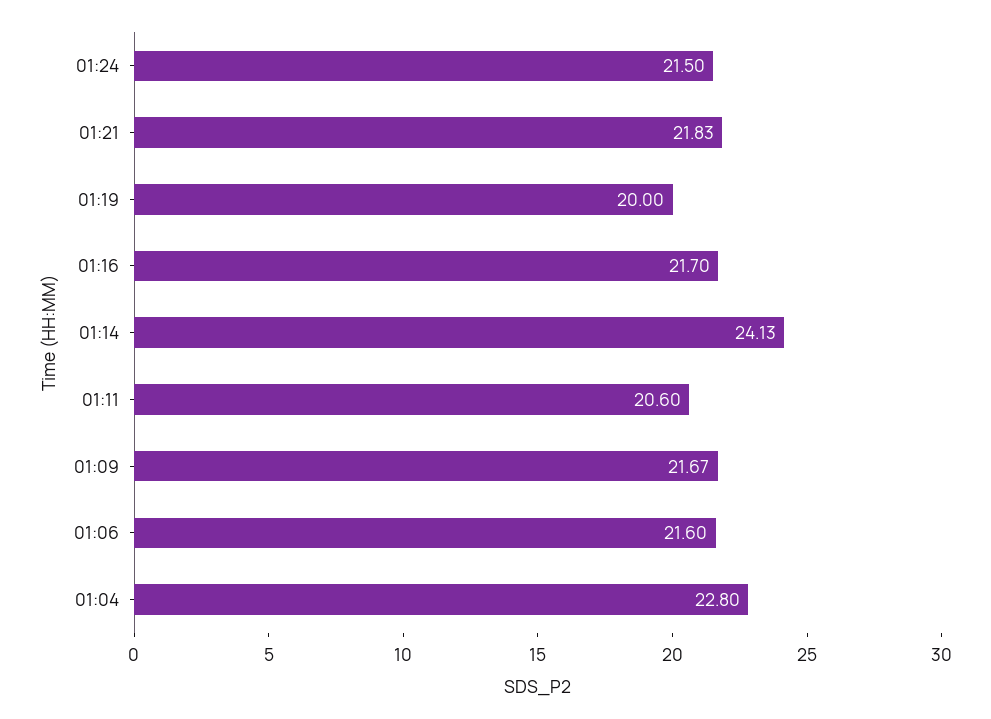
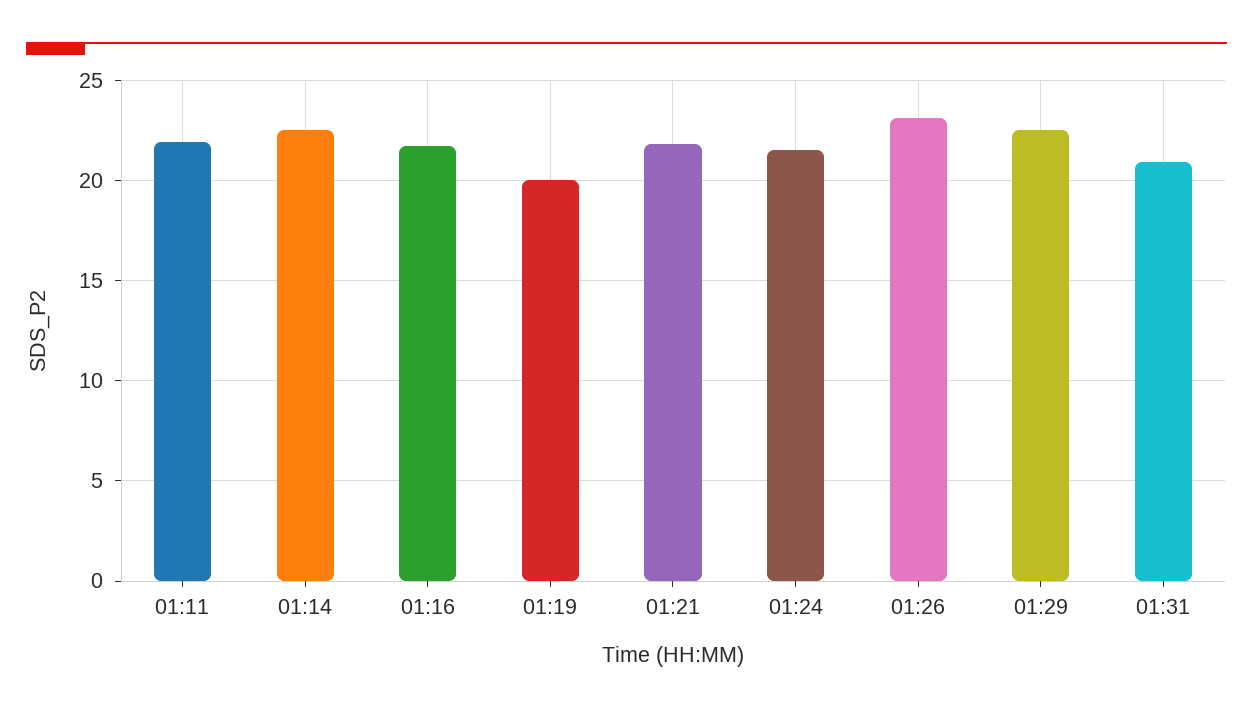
01:14: 24.13 -> 22.5
01:11: 20.6 -> 22
01:09: 21.67 -> none
01:06: 21.6 -> none
01:04: 22.8 -> none
01:26: none -> 23
01:29: none -> 22.5
01:31: none -> 21

